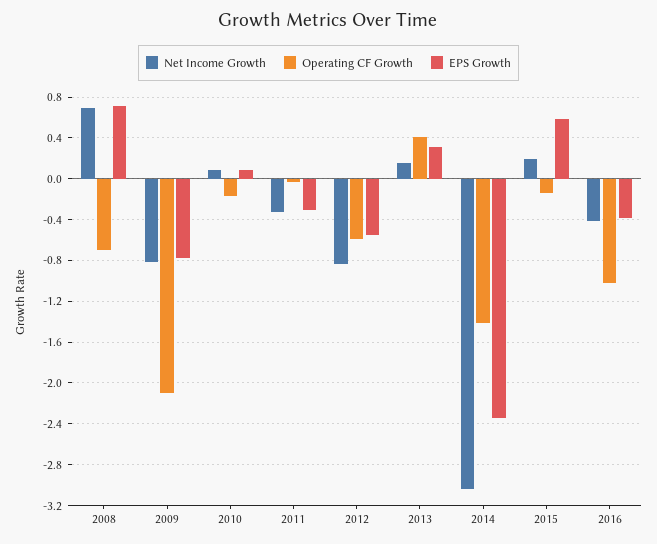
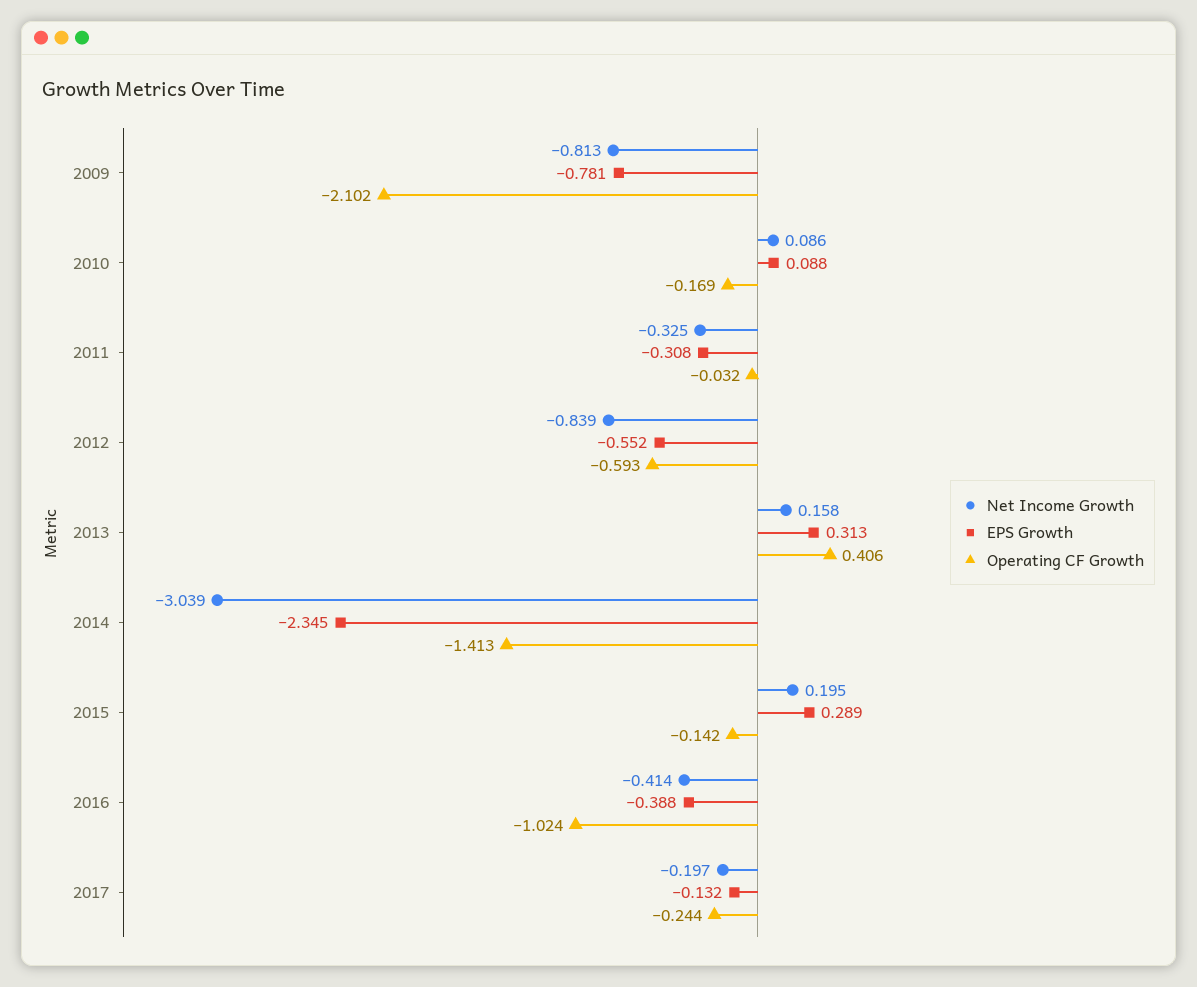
Net Income Growth, 2008: 0.7 -> none
Operating CF Growth, 2008: -0.7 -> none
EPS Growth, 2008: 0.7 -> none
EPS Growth, 2015: 0.6 -> 0.289
Net Income Growth, 2017: none -> -0.197
EPS Growth, 2017: none -> -0.132
Operating CF Growth, 2017: none -> -0.244

